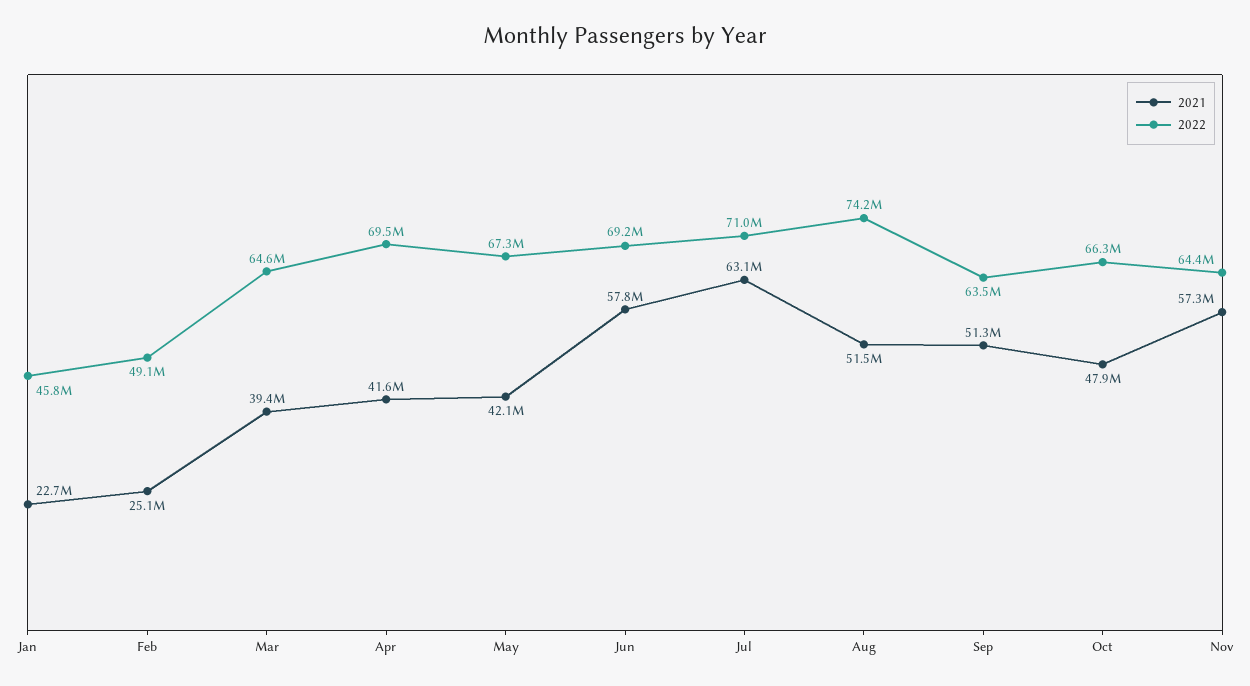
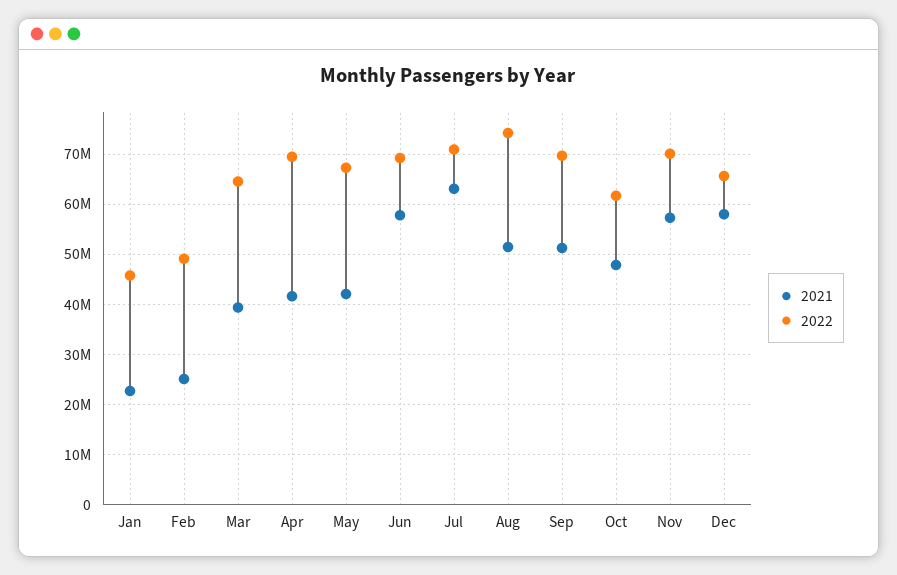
2022, Sep: 63500000 -> 70000000
2022, Oct: 66300000 -> 62000000
2022, Nov: 64400000 -> 70000000
2021, Dec: none -> 58000000
2022, Dec: none -> 66000000

